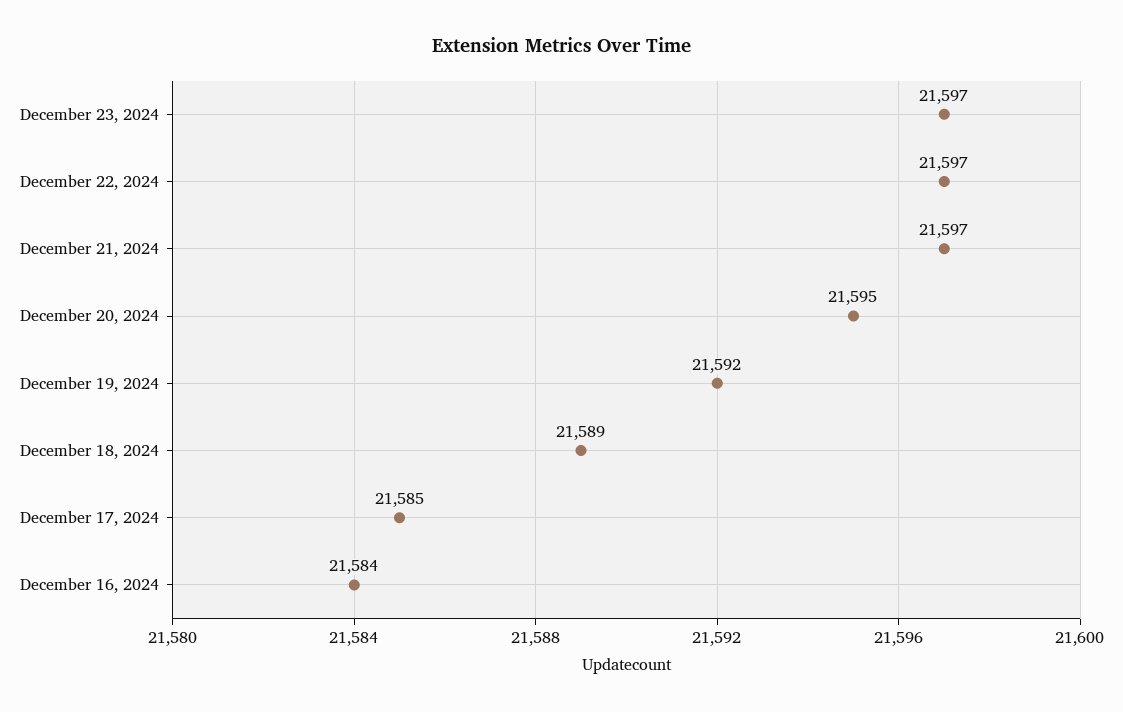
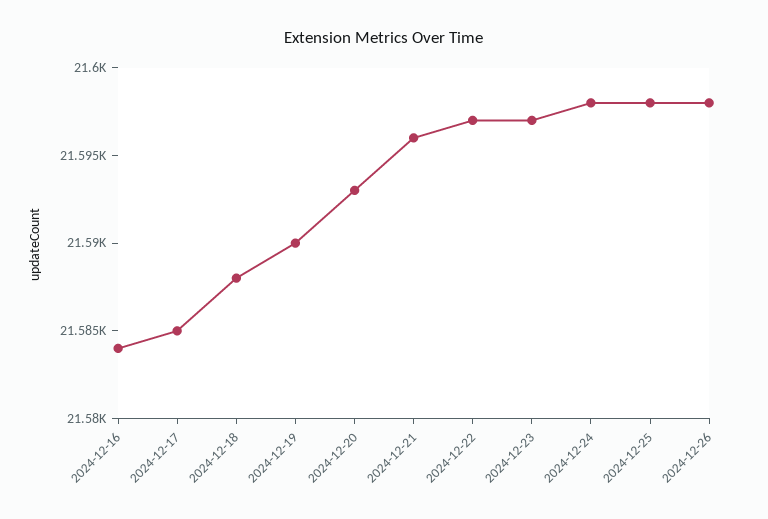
December 21, 2024: 21597 -> 21596
December 20, 2024: 21595 -> 21593
December 19, 2024: 21592 -> 21590
December 18, 2024: 21589 -> 21588
2024-12-24: none -> 21598
2024-12-25: none -> 21598
2024-12-26: none -> 21598

